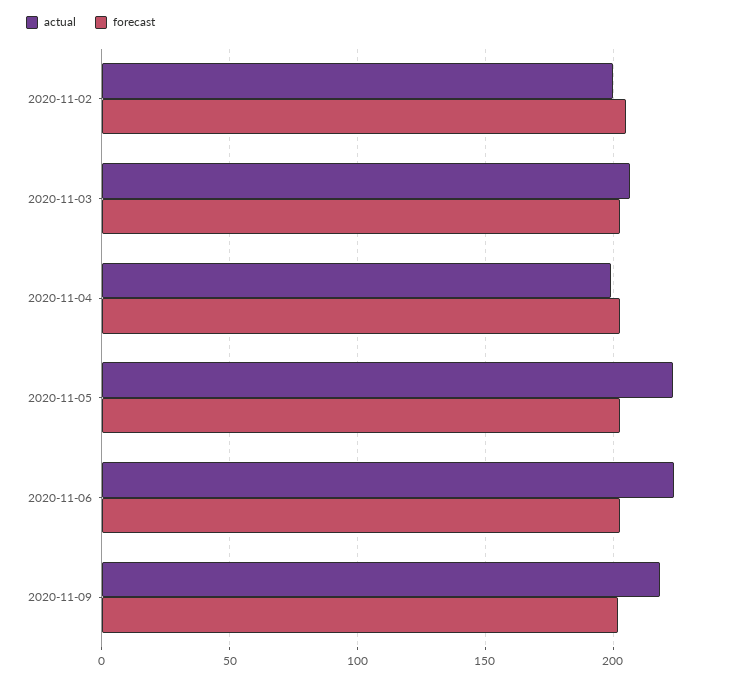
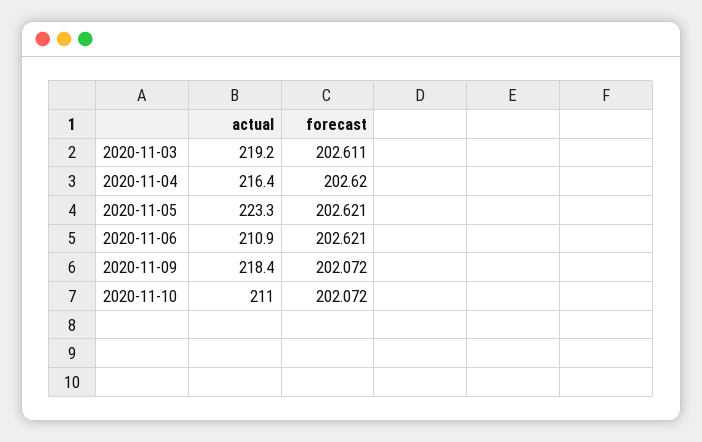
actual, 2020-11-02: 200 -> none
forecast, 2020-11-02: 205 -> none
actual, 2020-11-03: 205 -> 219.2
actual, 2020-11-04: 200 -> 216.4
actual, 2020-11-06: 225 -> 210.9
actual, 2020-11-10: none -> 211
forecast, 2020-11-10: none -> 202.072

